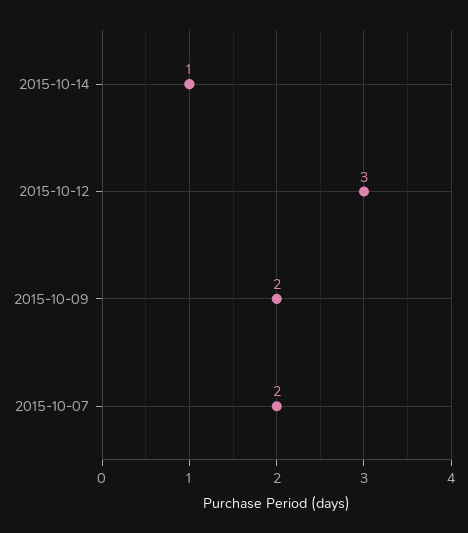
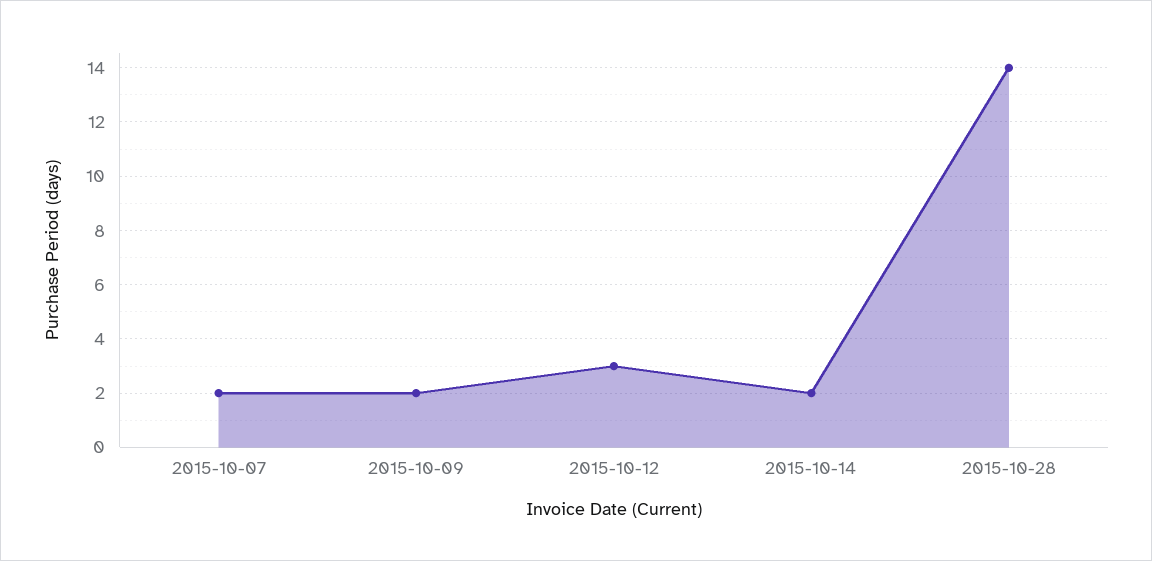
2015-10-14: 1 -> 2
2015-10-28: none -> 14

